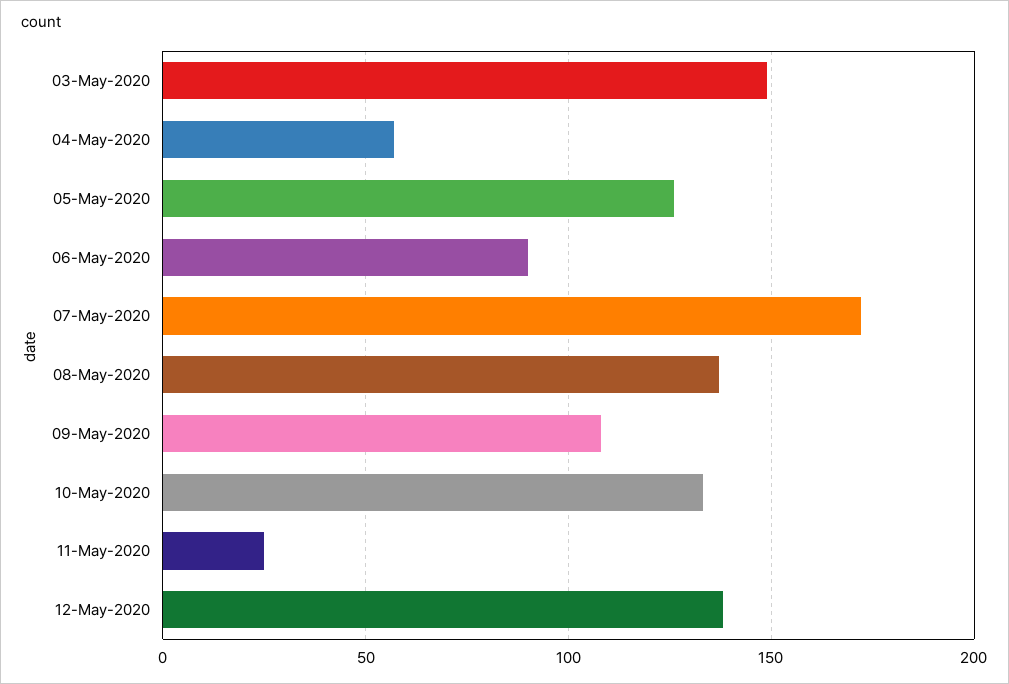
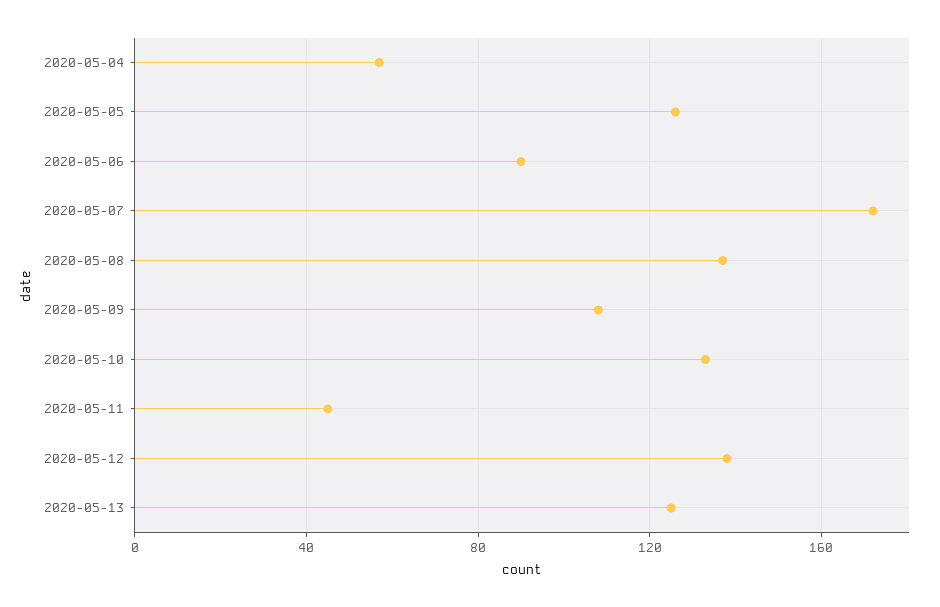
03-May-2020: 150 -> none
11-May-2020: 25 -> 45
2020-05-13: none -> 125

